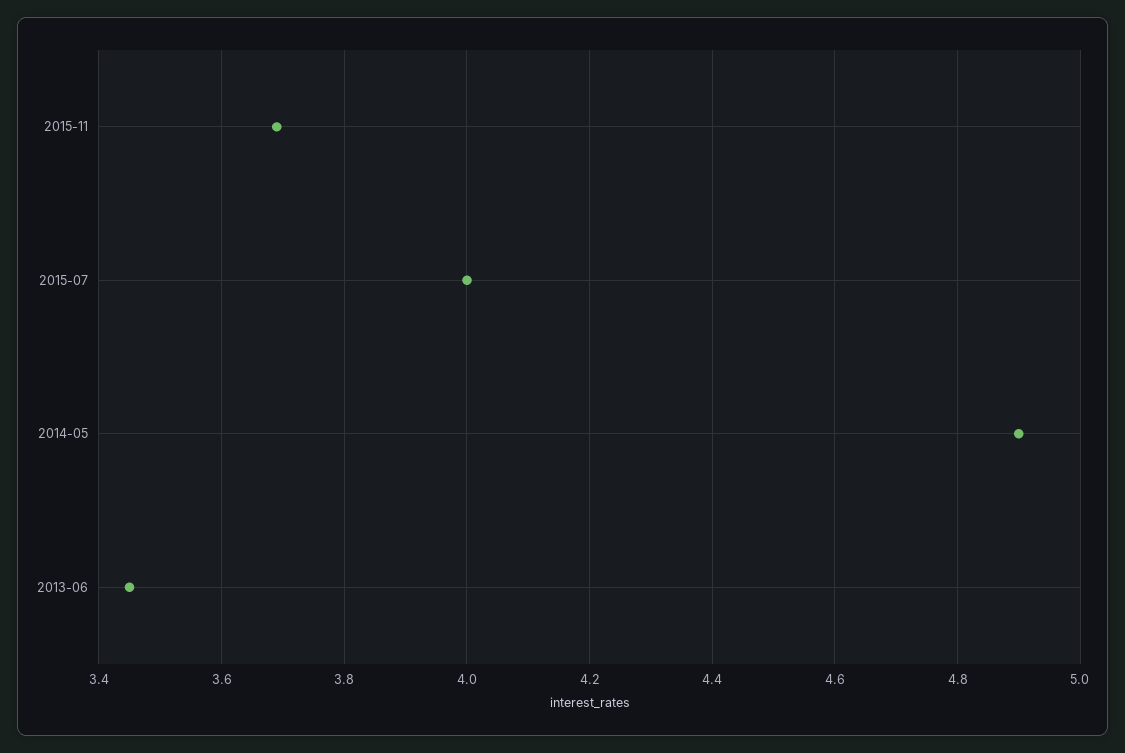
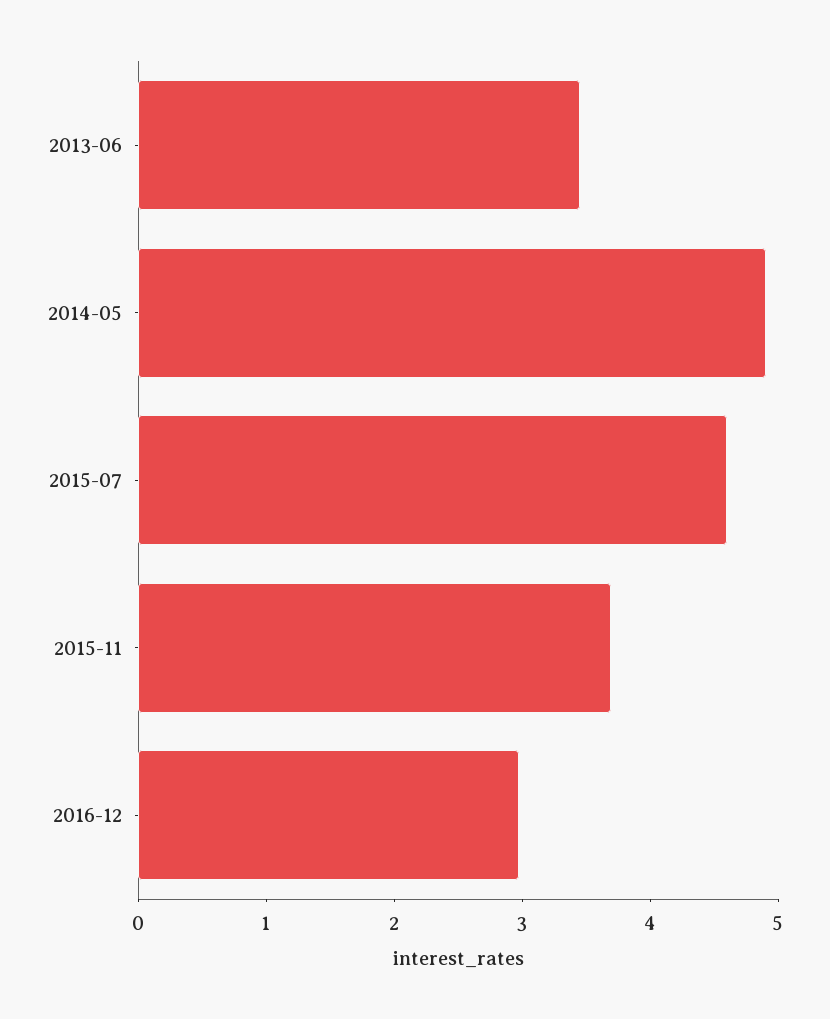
2015-07: 4 -> 4.6
2016-12: none -> 3

